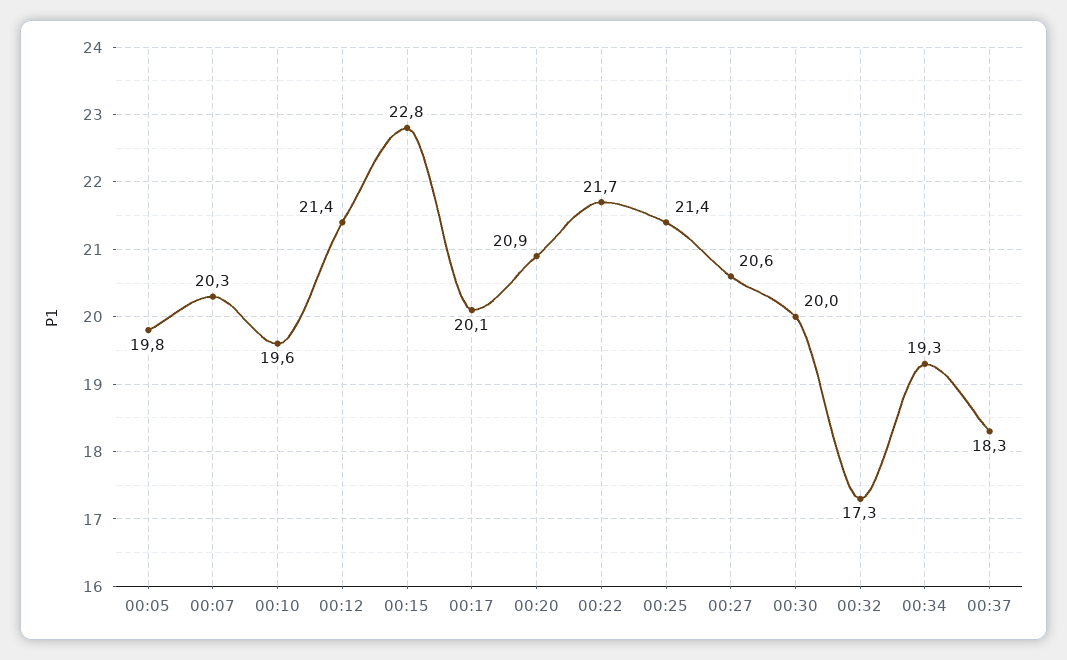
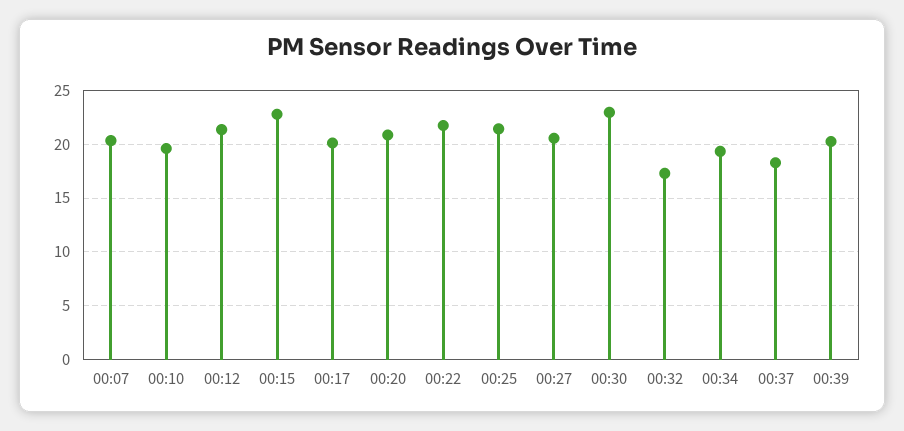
00:05: 19.8 -> none
00:30: 20 -> 23
00:39: none -> 20

